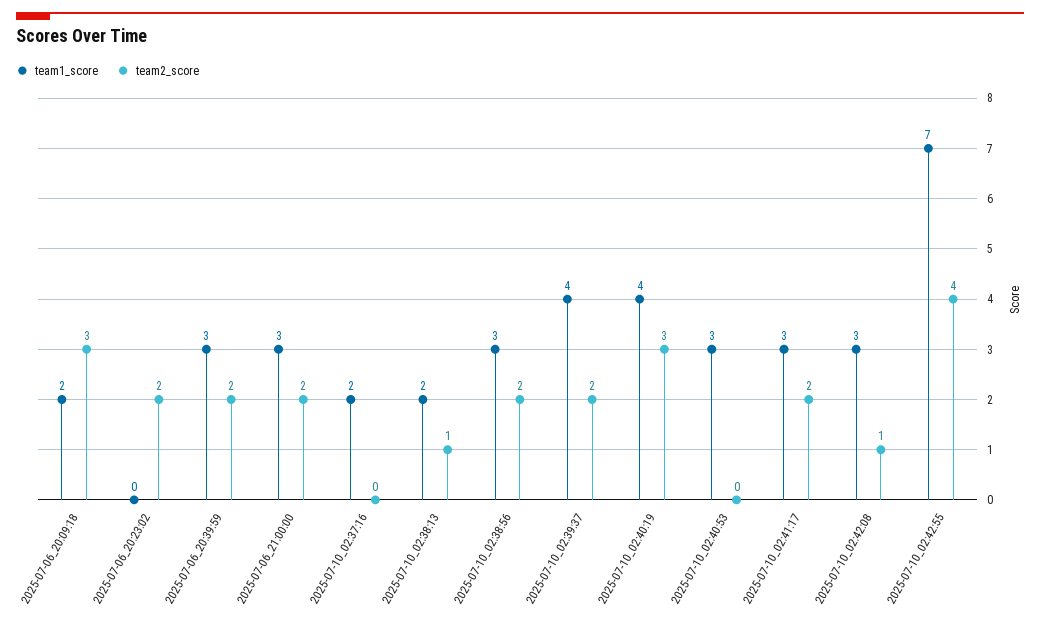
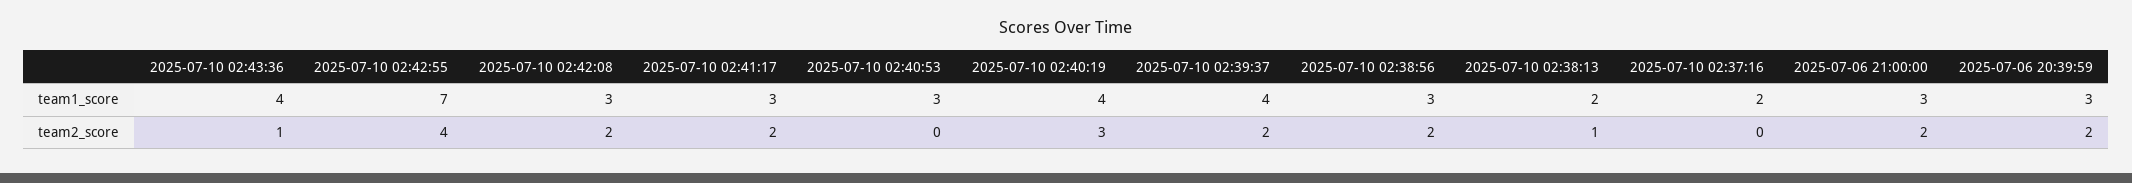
team1_score, 2025-07-06_20:09:18: 2 -> none
team2_score, 2025-07-06_20:09:18: 3 -> none
team1_score, 2025-07-06_20:23:02: 0 -> none
team2_score, 2025-07-06_20:23:02: 2 -> none
team2_score, 2025-07-10_02:42:08: 1 -> 2
team1_score, 2025-07-10 02:43:36: none -> 4
team2_score, 2025-07-10 02:43:36: none -> 1

